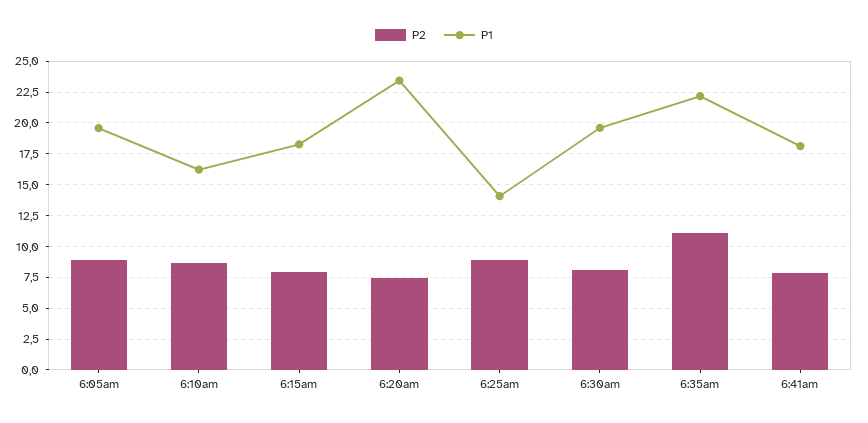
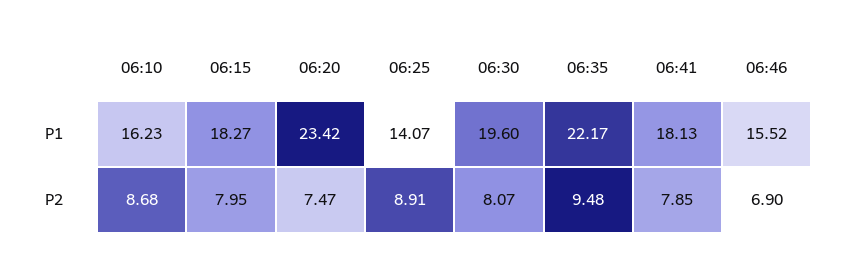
P2, 6:05am: 9 -> none
P1, 6:05am: 19.5 -> none
P2, 6:35am: 11 -> 9.48
P1, 06:46: none -> 15.52
P2, 06:46: none -> 6.9

